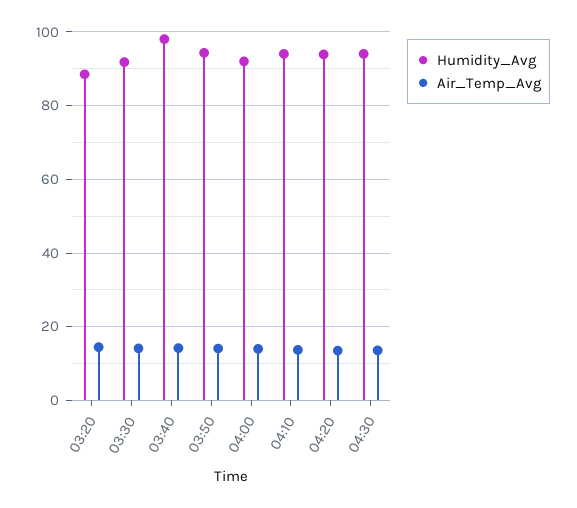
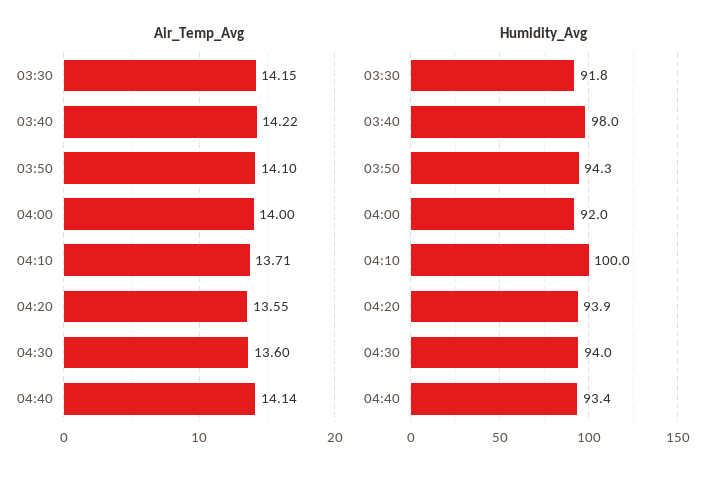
Humidity_Avg, 03:20: 88 -> none
Air_Temp_Avg, 03:20: 14 -> none
Humidity_Avg, 04:10: 94 -> 100
Air_Temp_Avg, 04:40: none -> 14.14
Humidity_Avg, 04:40: none -> 93.4

